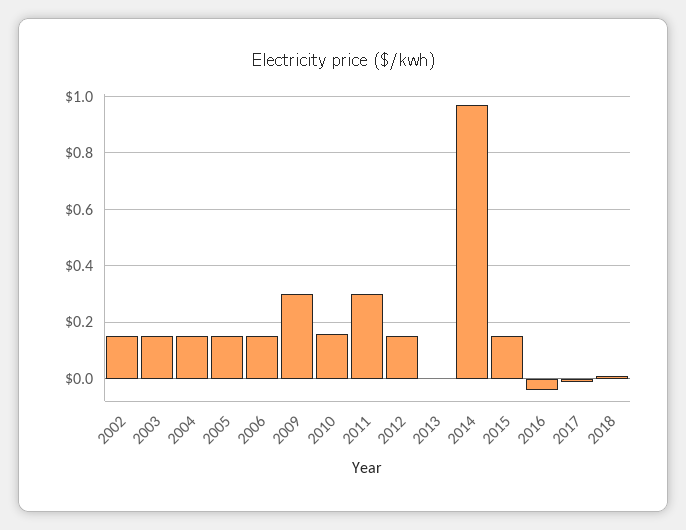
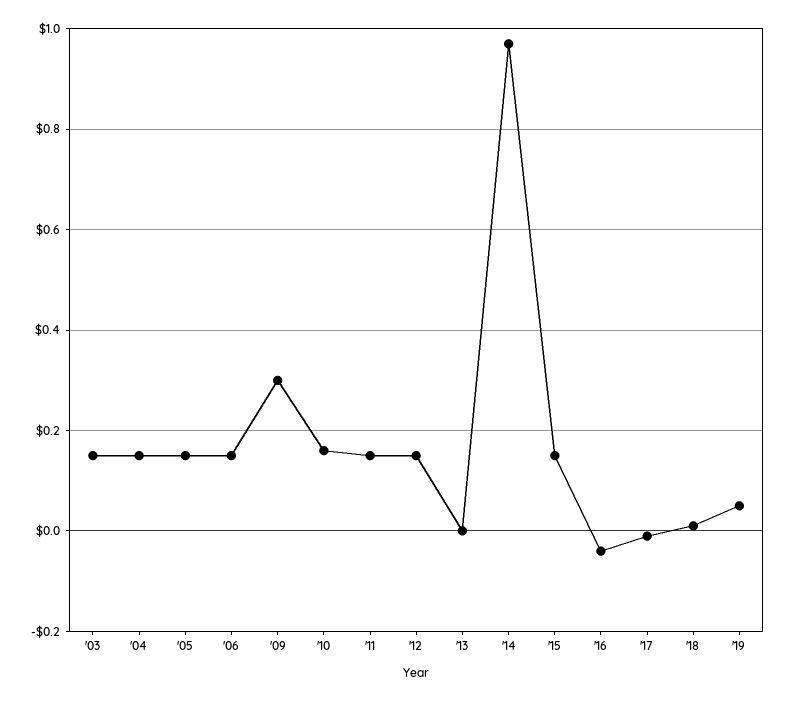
2002: 0.15 -> none
2011: 0.3 -> 0.15
'19: none -> 0.05

